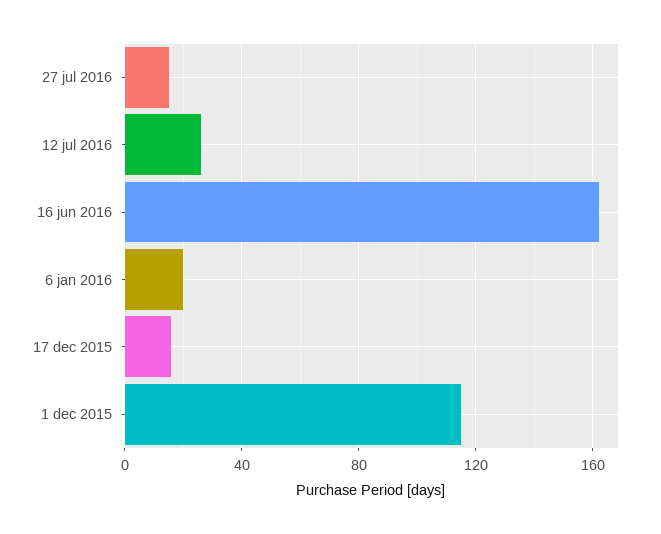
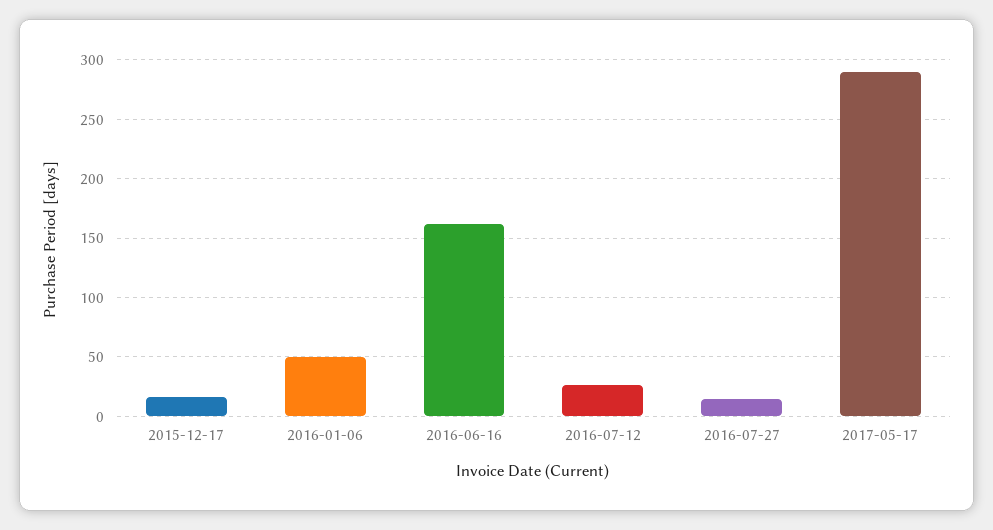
6 jan 2016: 20 -> 50
1 dec 2015: 115 -> none
2017-05-17: none -> 290

